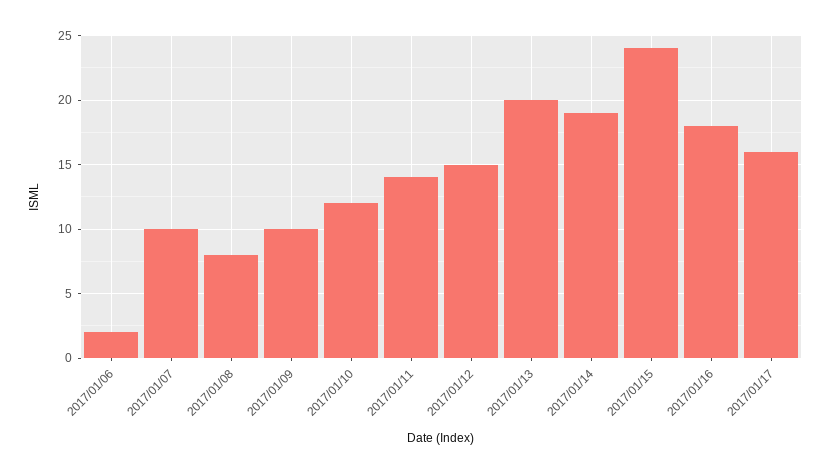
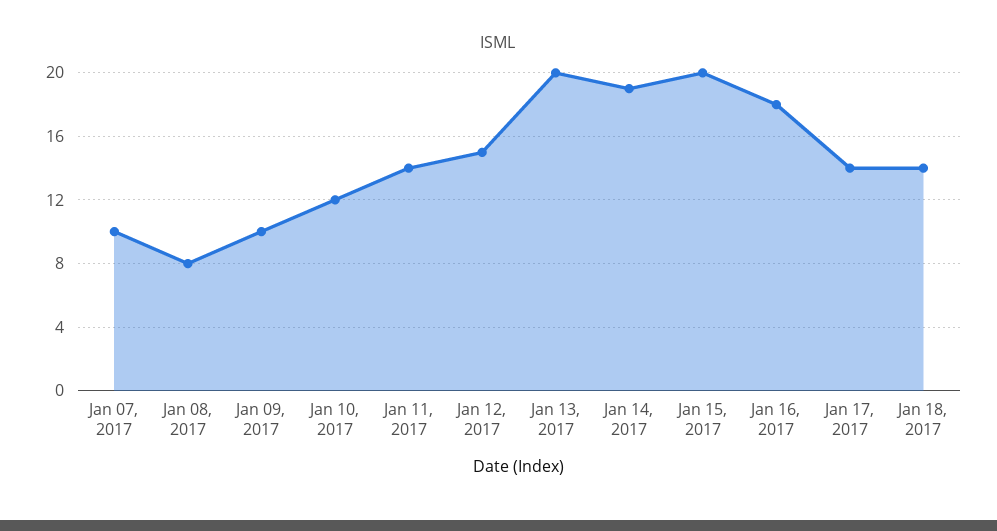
2017/01/06: 2 -> none
2017/01/15: 24 -> 20
2017/01/17: 16 -> 14
Jan 18, 2017: none -> 14

